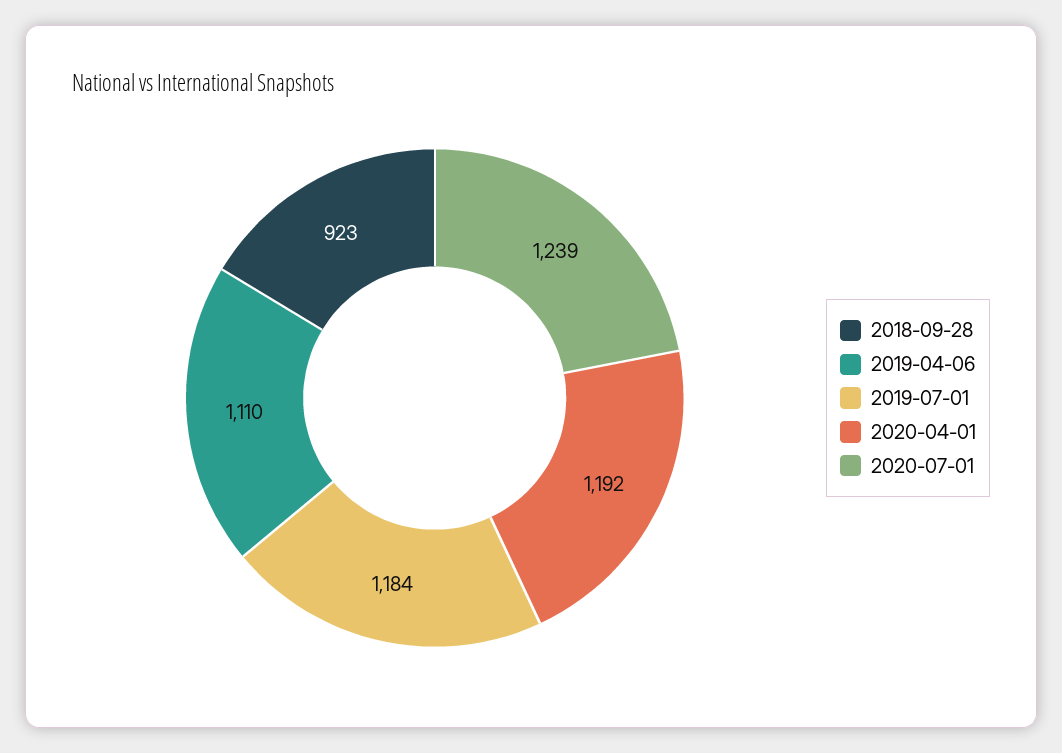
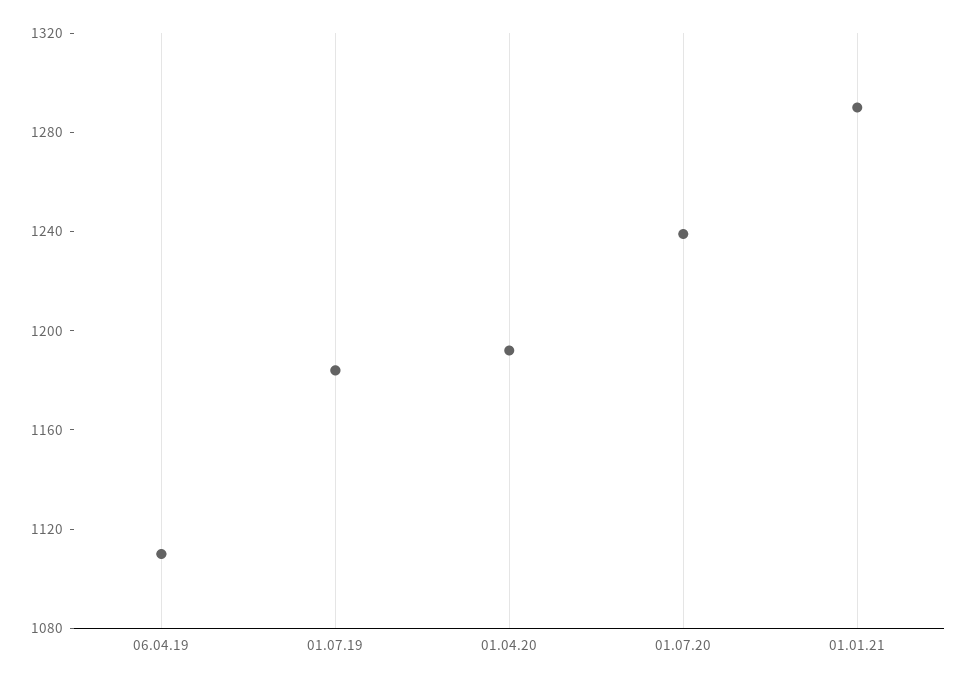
2018-09-28: 923 -> none
01.01.21: none -> 1290

